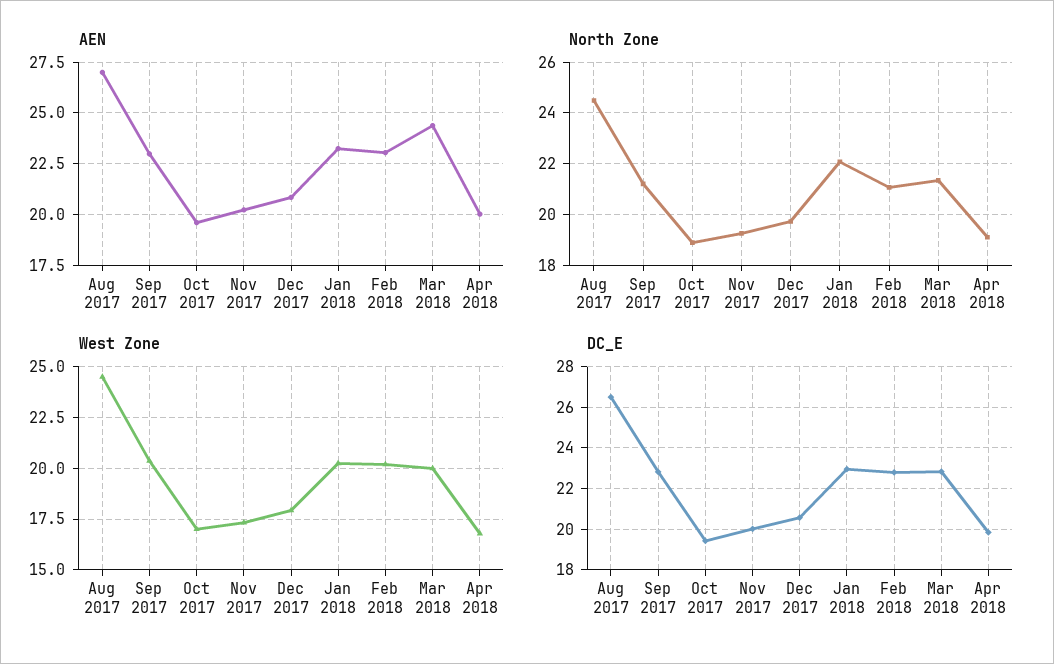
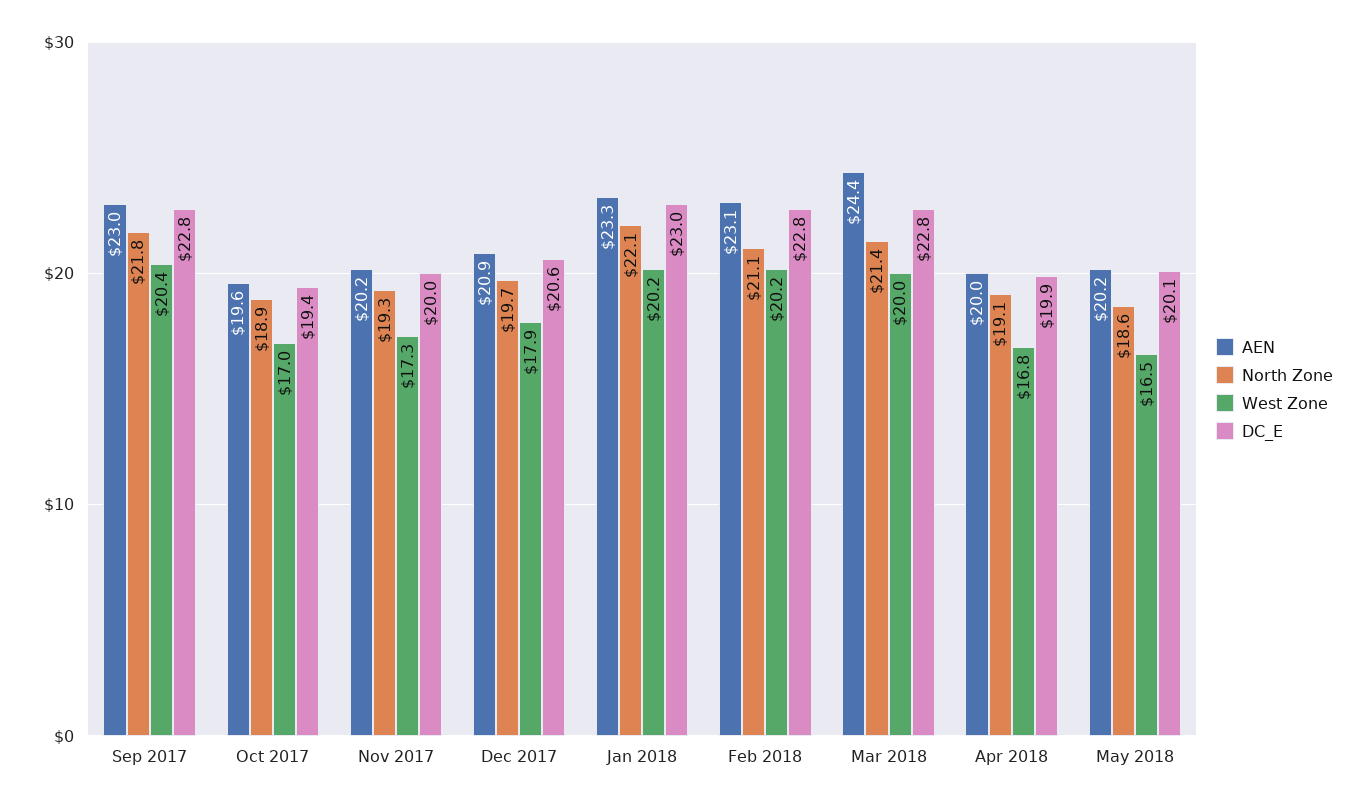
AEN, Aug 2017: 27 -> none
North Zone, Aug 2017: 24.5 -> none
North Zone, Sep 2017: 21.25 -> 21.8
West Zone, Aug 2017: 24.5 -> none
DC_E, Aug 2017: 26.5 -> none
AEN, May 2018: none -> 20.2
North Zone, May 2018: none -> 18.6
West Zone, May 2018: none -> 16.5
DC_E, May 2018: none -> 20.1

